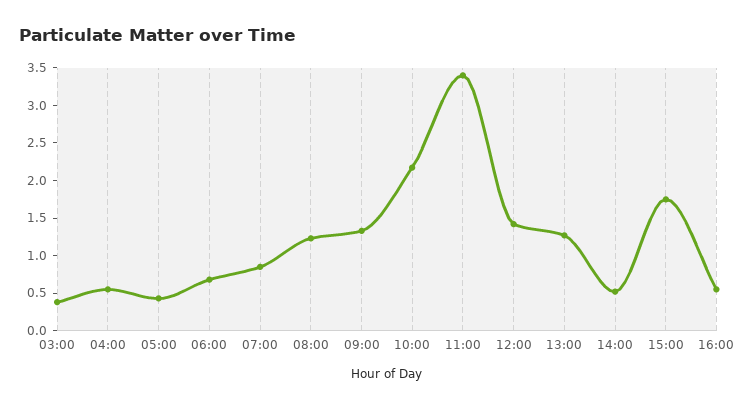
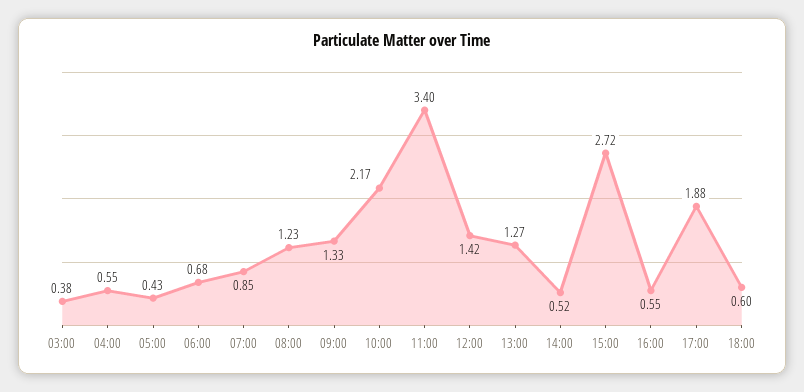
15:00: 1.75 -> 2.72
17:00: none -> 1.88
18:00: none -> 0.6

